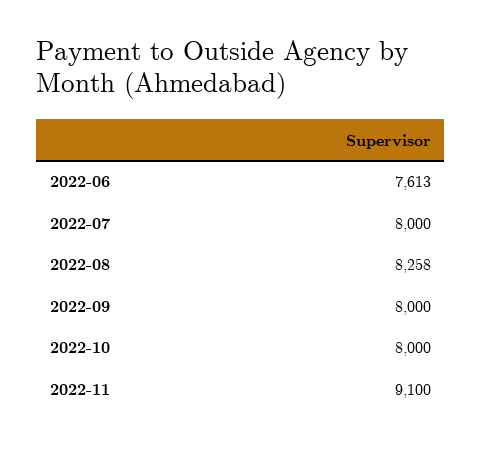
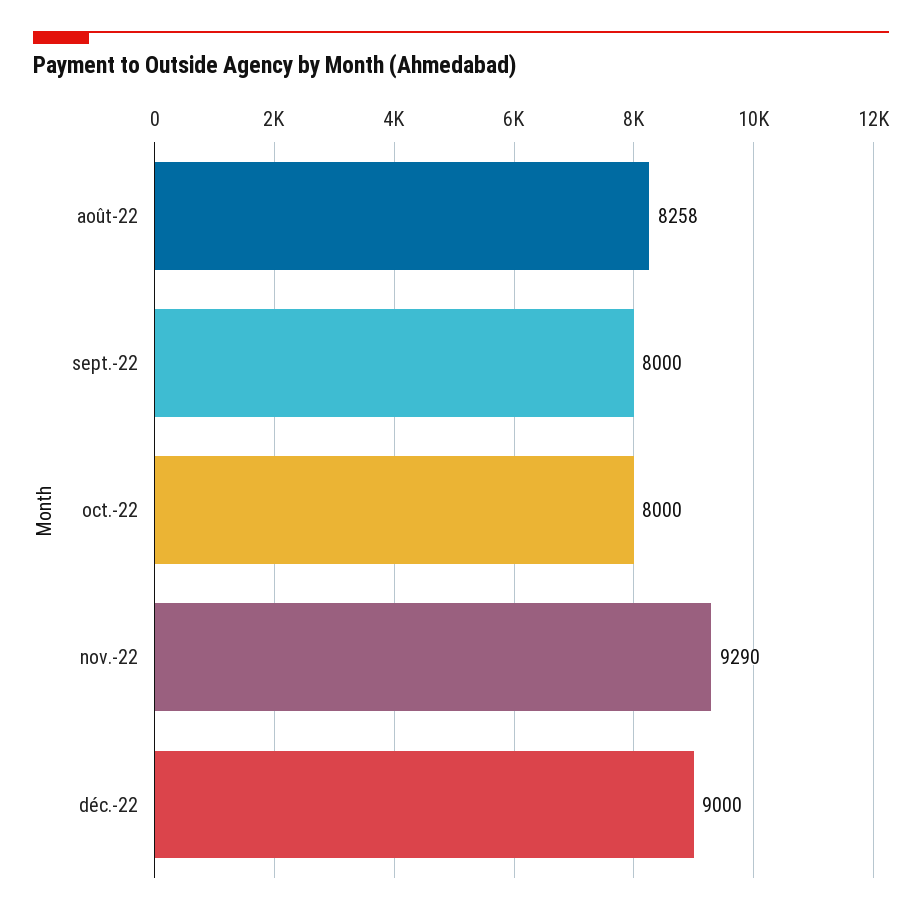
2022-06: 7613 -> none
2022-07: 8000 -> none
2022-11: 9100 -> 9290
déc.-22: none -> 9000

